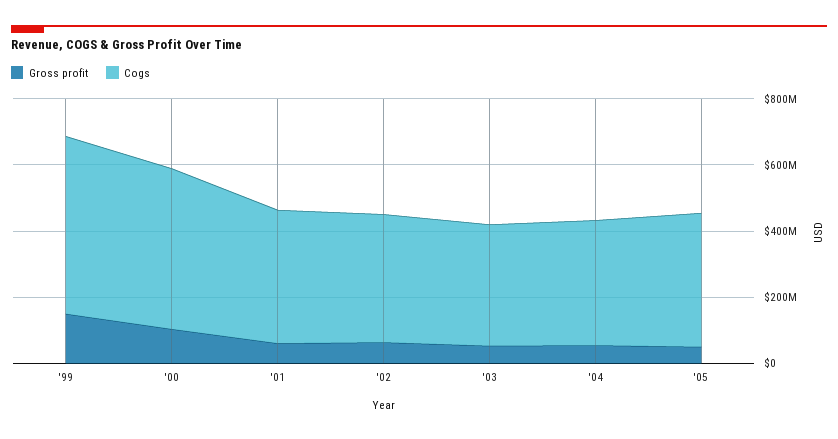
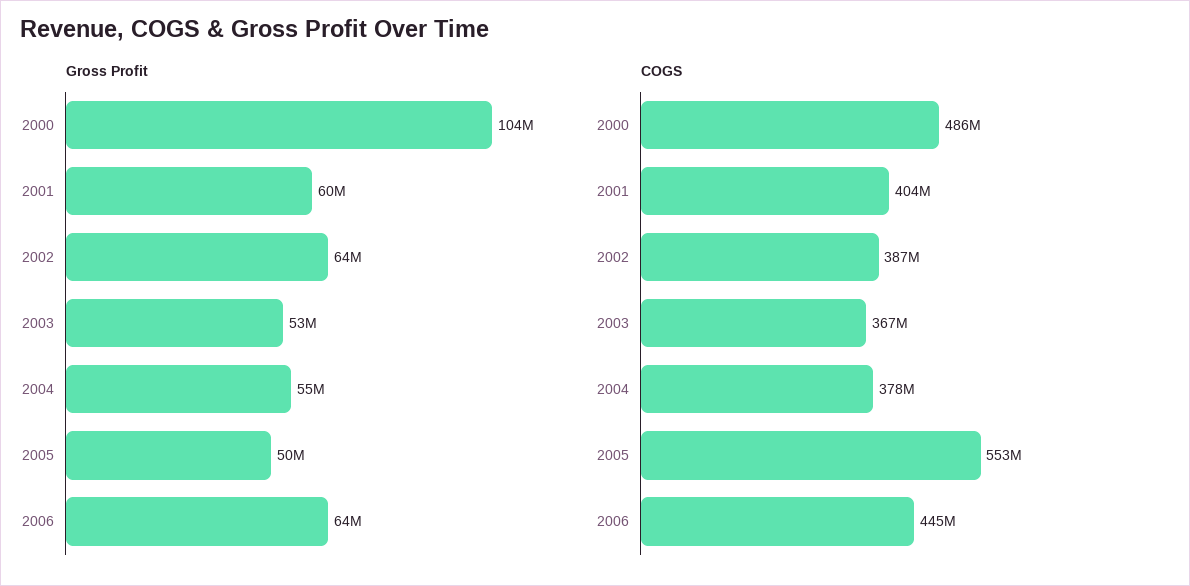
Gross profit, '99: 150000000 -> none
Cogs, '99: 550000000 -> none
Cogs, '05: 400000000 -> 553000000
Gross profit, 2006: none -> 64000000
Cogs, 2006: none -> 445000000

